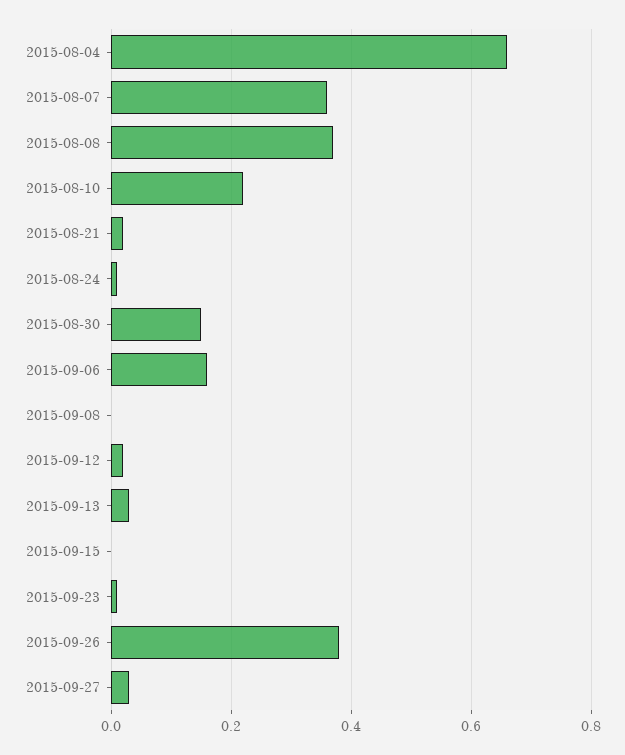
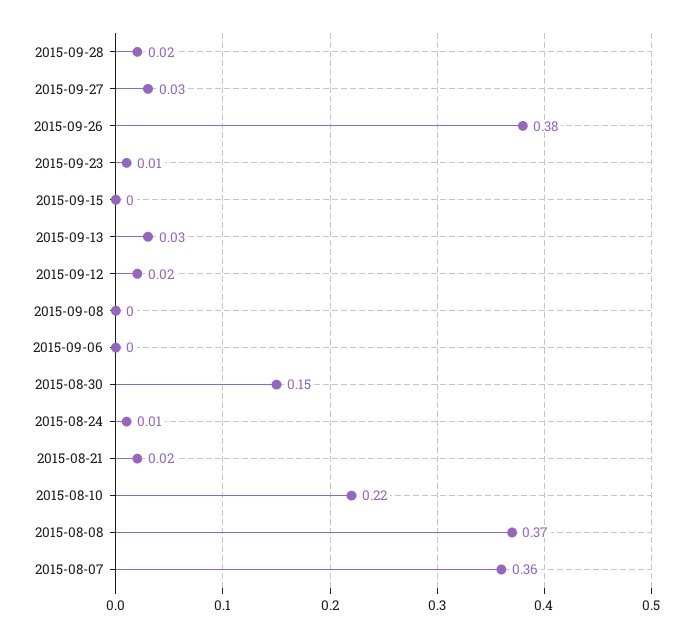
2015-08-04: 0.65 -> none
2015-09-06: 0.15 -> 0
2015-09-28: none -> 0.02

